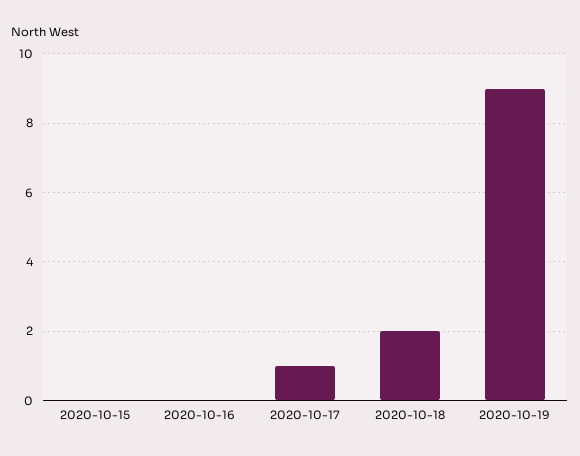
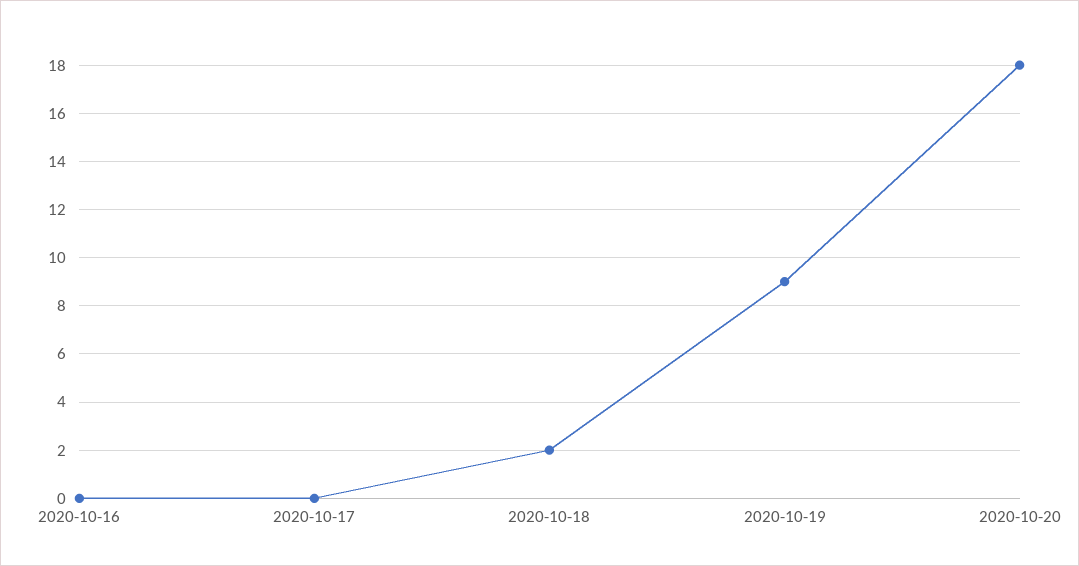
2020-10-15: 0 -> none
2020-10-17: 1 -> 0
2020-10-20: none -> 18

